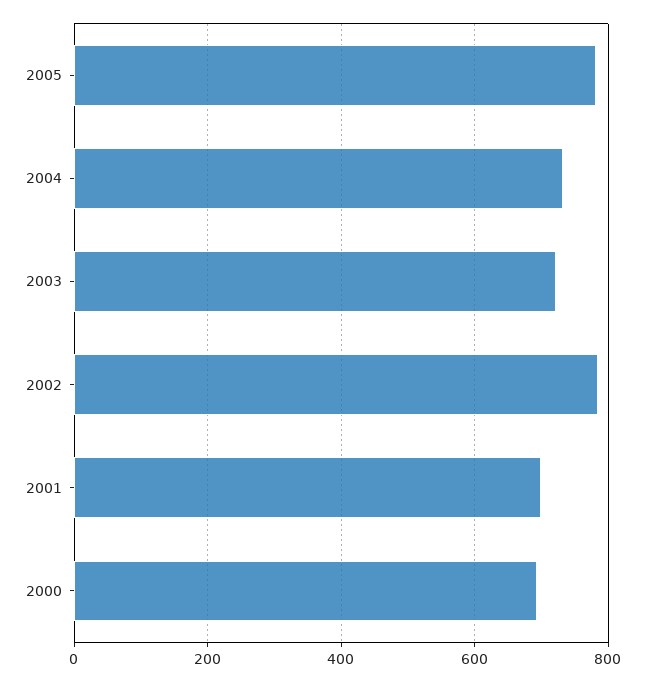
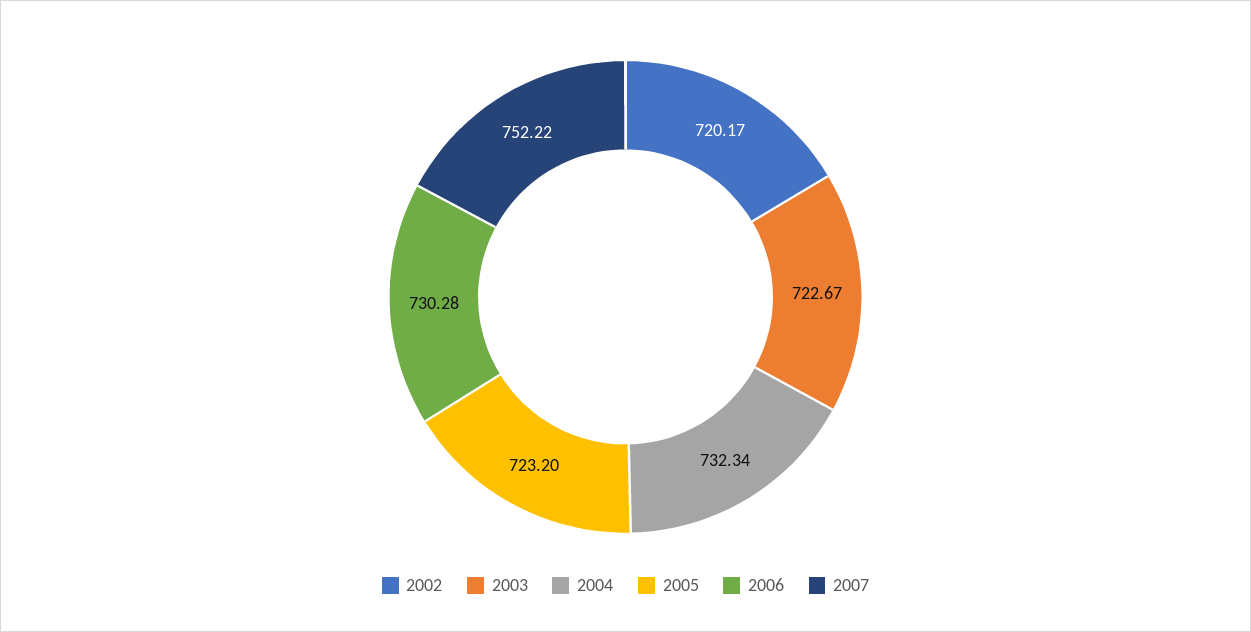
2005: 780 -> 723.2
2002: 780 -> 720.17
2001: 700 -> none
2000: 700 -> none
2006: none -> 730.28
2007: none -> 752.22

